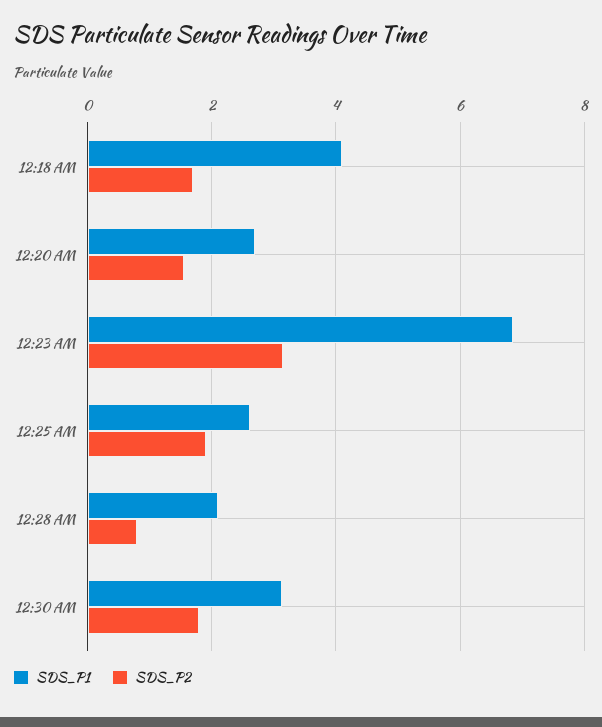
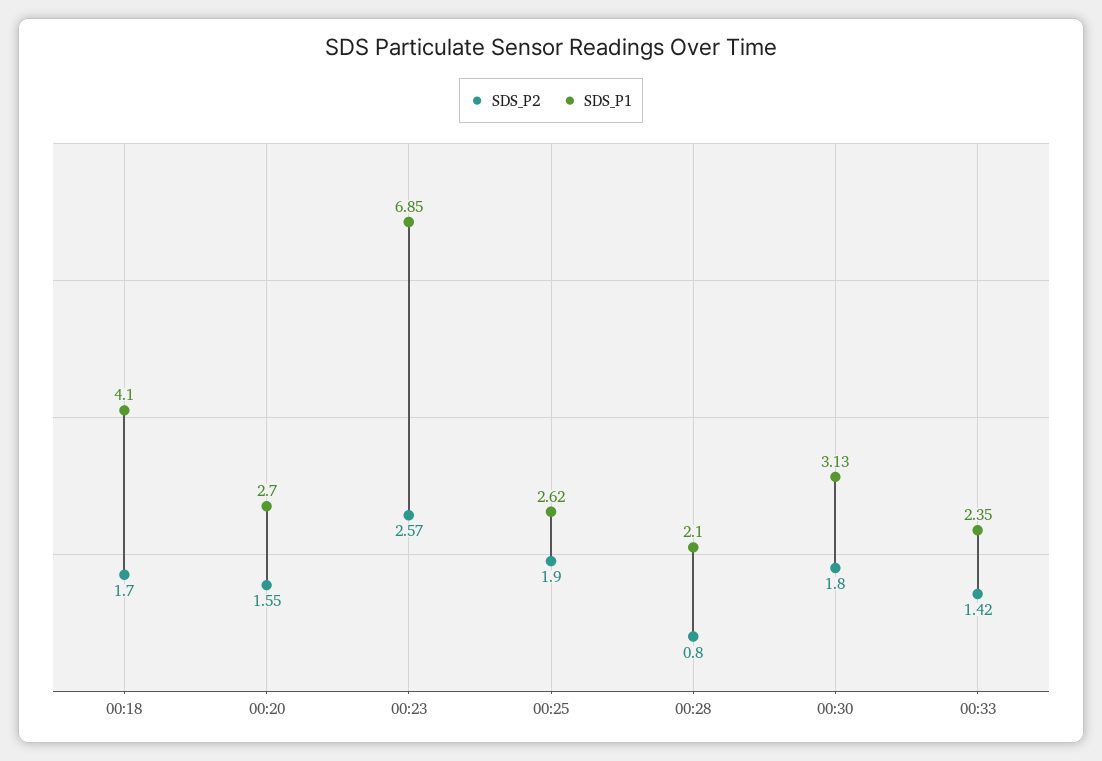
SDS_P2, 12:23 AM: 3.2 -> 2.57
SDS_P2, 00:33: none -> 1.42
SDS_P1, 00:33: none -> 2.35

